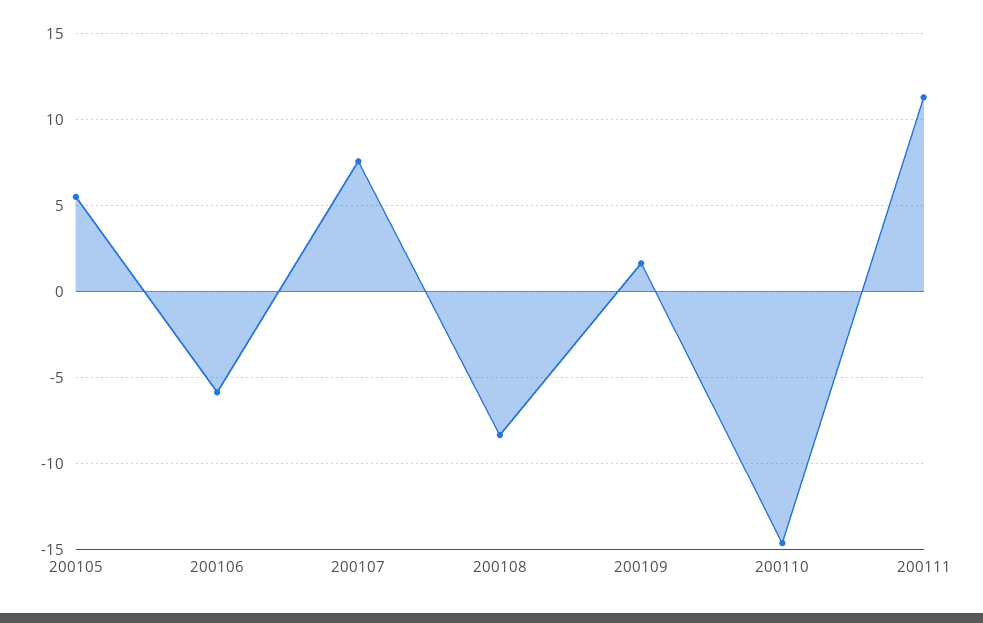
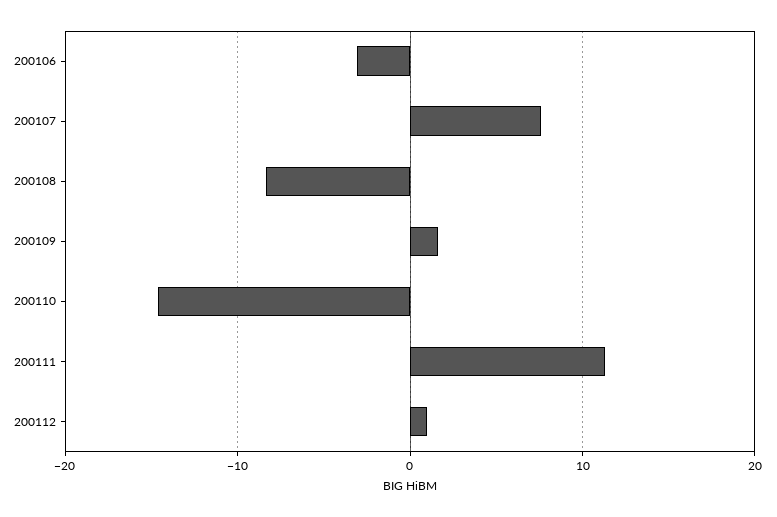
200105: 5.5 -> none
200106: -6 -> -3
200112: none -> 1

